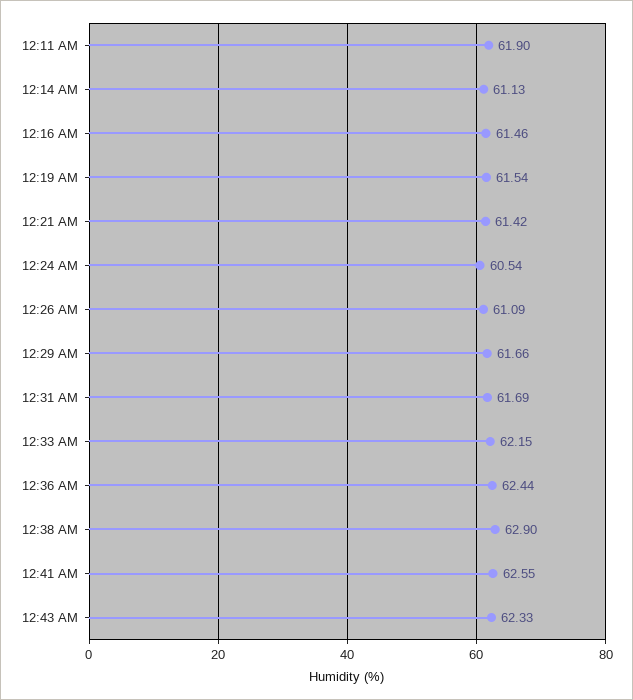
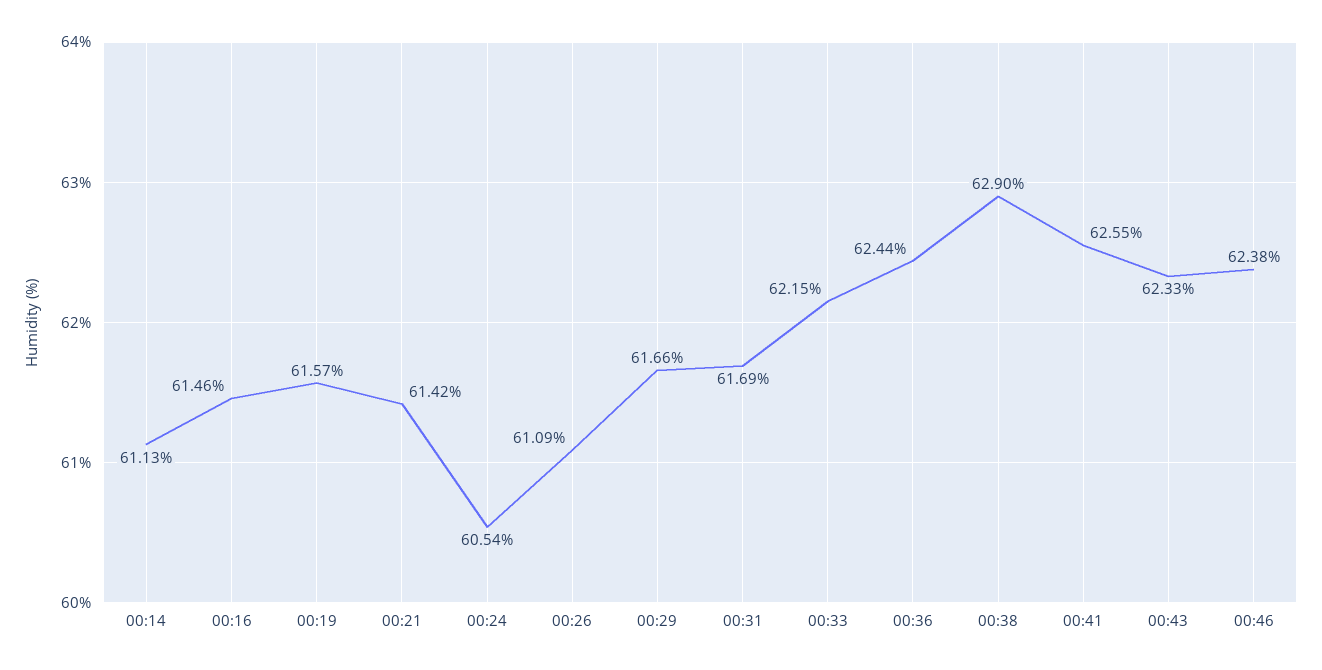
12:11 AM: 61.9 -> none
12:19 AM: 61.54 -> 61.57
00:46: none -> 62.38

